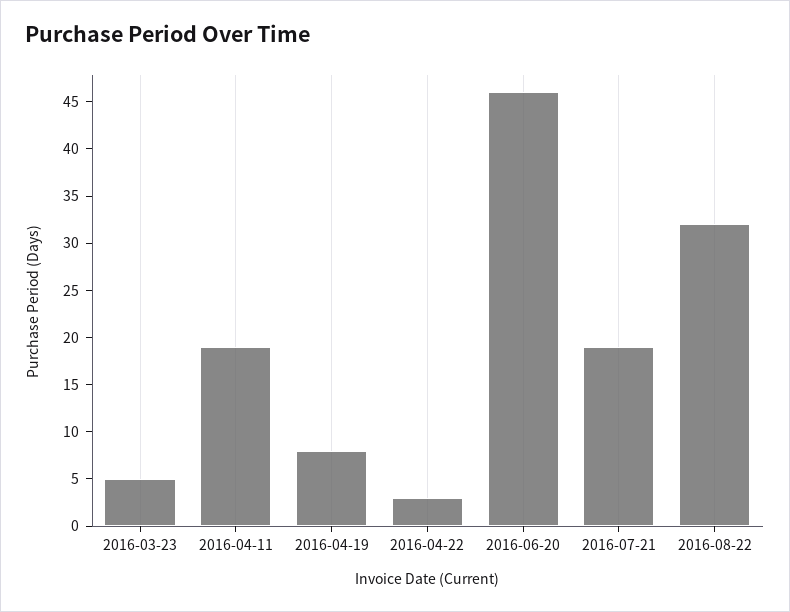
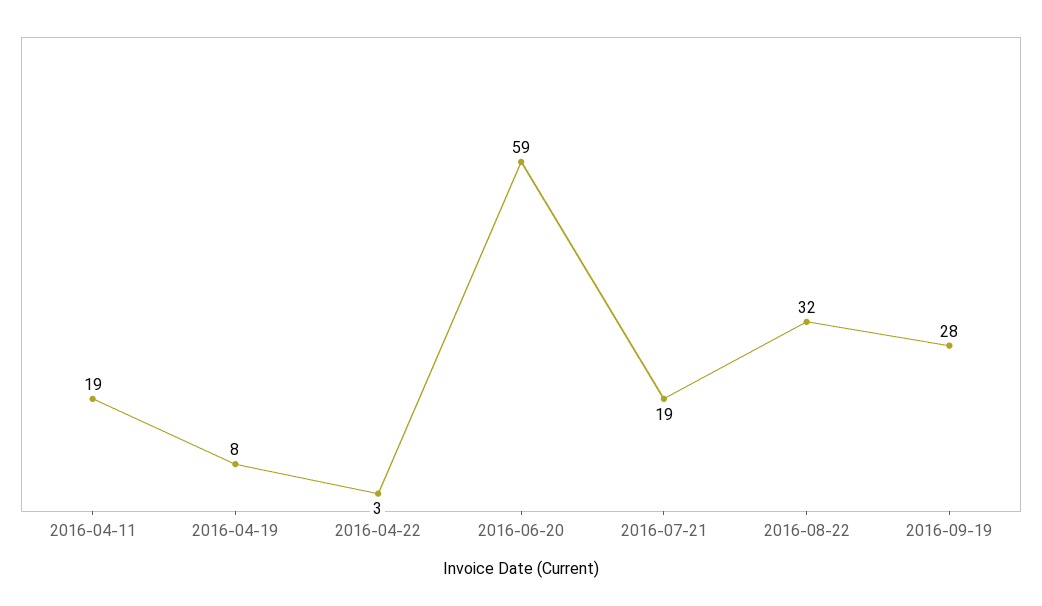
2016-03-23: 5 -> none
2016-06-20: 46 -> 59
2016-09-19: none -> 28

